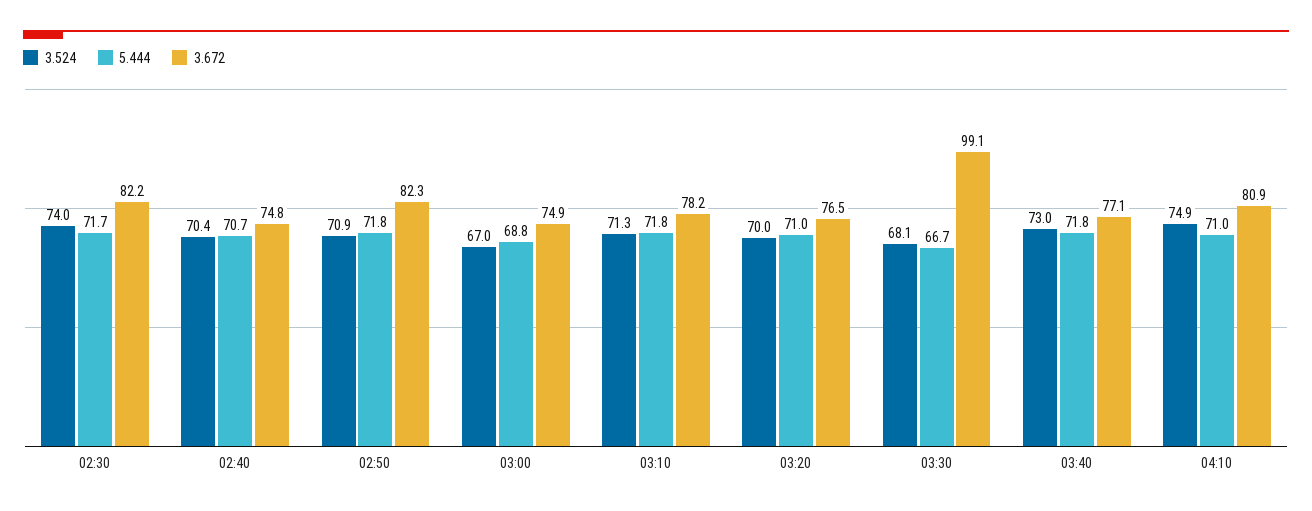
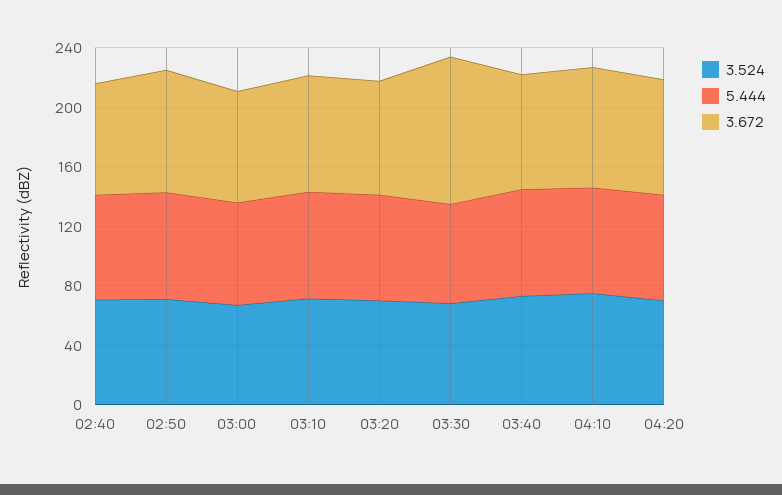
3.524, 02:30: 74 -> none
5.444, 02:30: 71.7 -> none
3.672, 02:30: 82.2 -> none
3.524, 04:20: none -> 70
5.444, 04:20: none -> 70
3.672, 04:20: none -> 80

